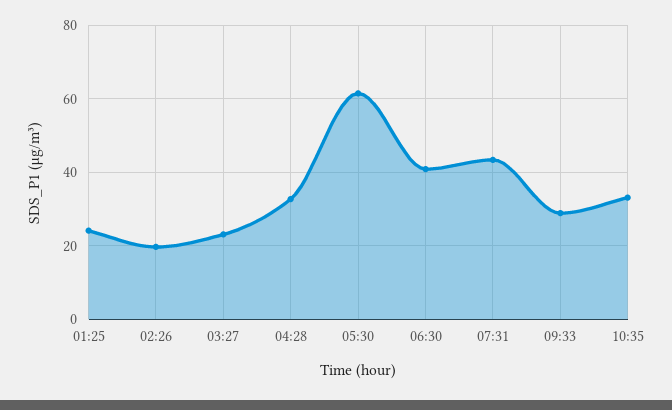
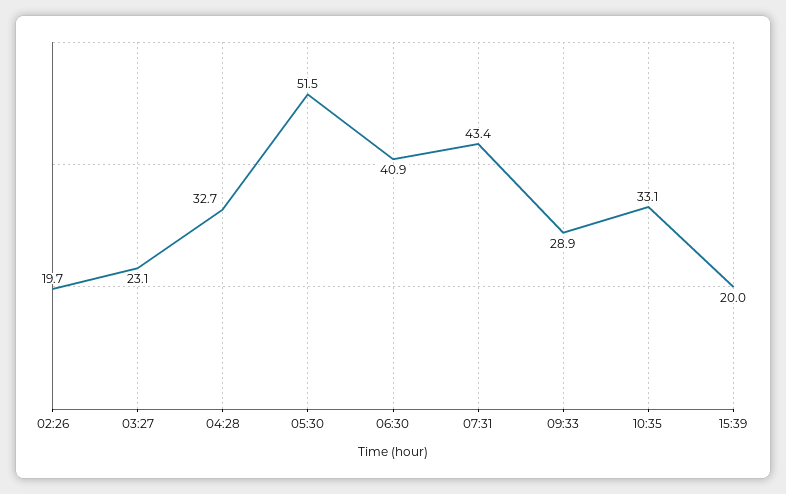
01:25: 24 -> none
05:30: 62 -> 51.5
15:39: none -> 20

